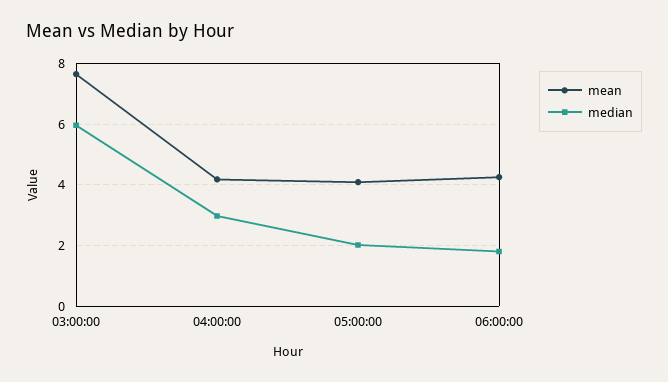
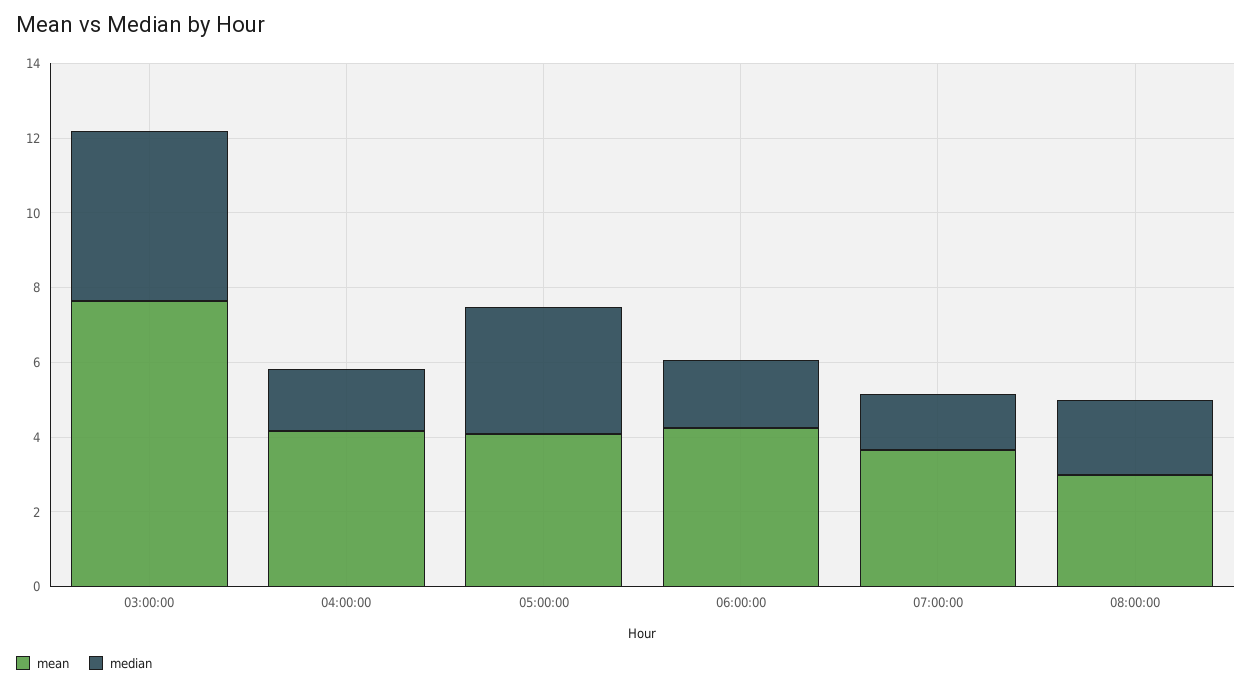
median, 03:00:00: 6 -> 4.5
median, 04:00:00: 3 -> 1.5
median, 05:00:00: 2 -> 3.5
mean, 07:00:00: none -> 3.5
median, 07:00:00: none -> 1.5
mean, 08:00:00: none -> 3
median, 08:00:00: none -> 2

